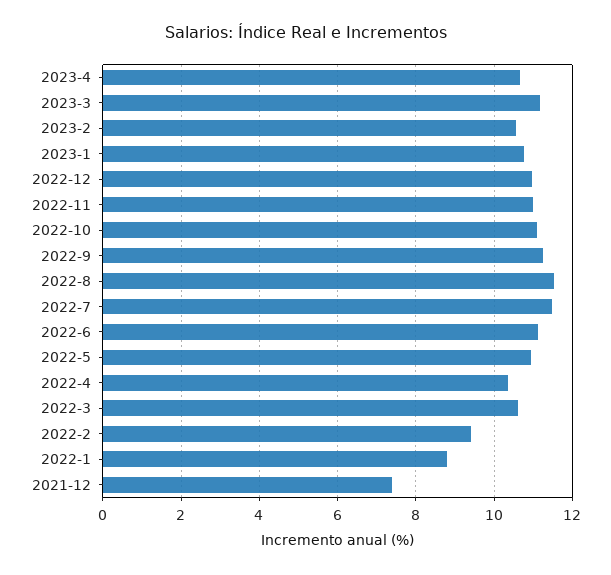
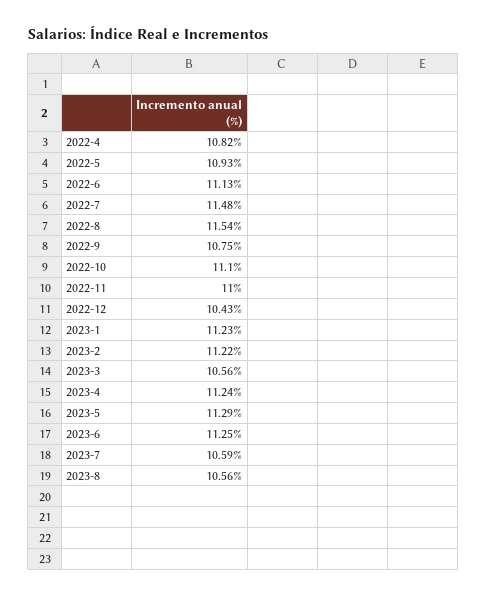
2023-4: 10.6 -> 11.24
2023-3: 11.2 -> 10.56
2023-2: 10.6 -> 11.22
2023-1: 10.8 -> 11.23
2022-12: 11 -> 10.43
2022-9: 11.2 -> 10.75
2022-4: 10.4 -> 10.82
2022-3: 10.6 -> none
2022-2: 9.4 -> none
2022-1: 8.8 -> none
2021-12: 7.4 -> none
2023-5: none -> 11.29
2023-6: none -> 11.25
2023-7: none -> 10.59
2023-8: none -> 10.56

